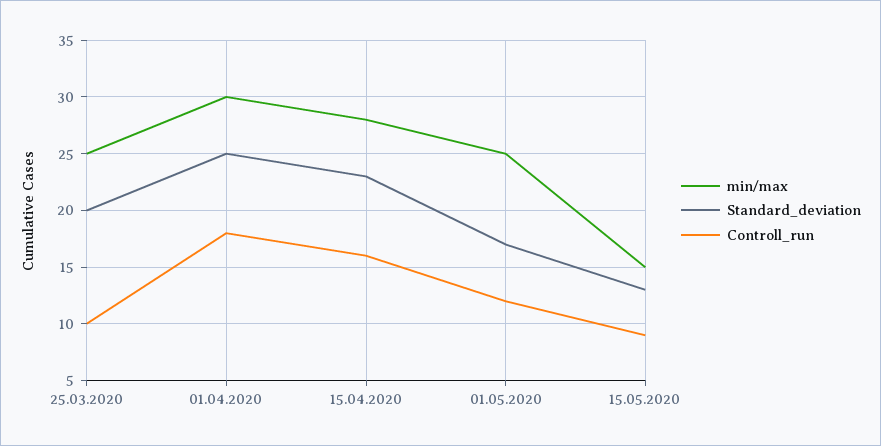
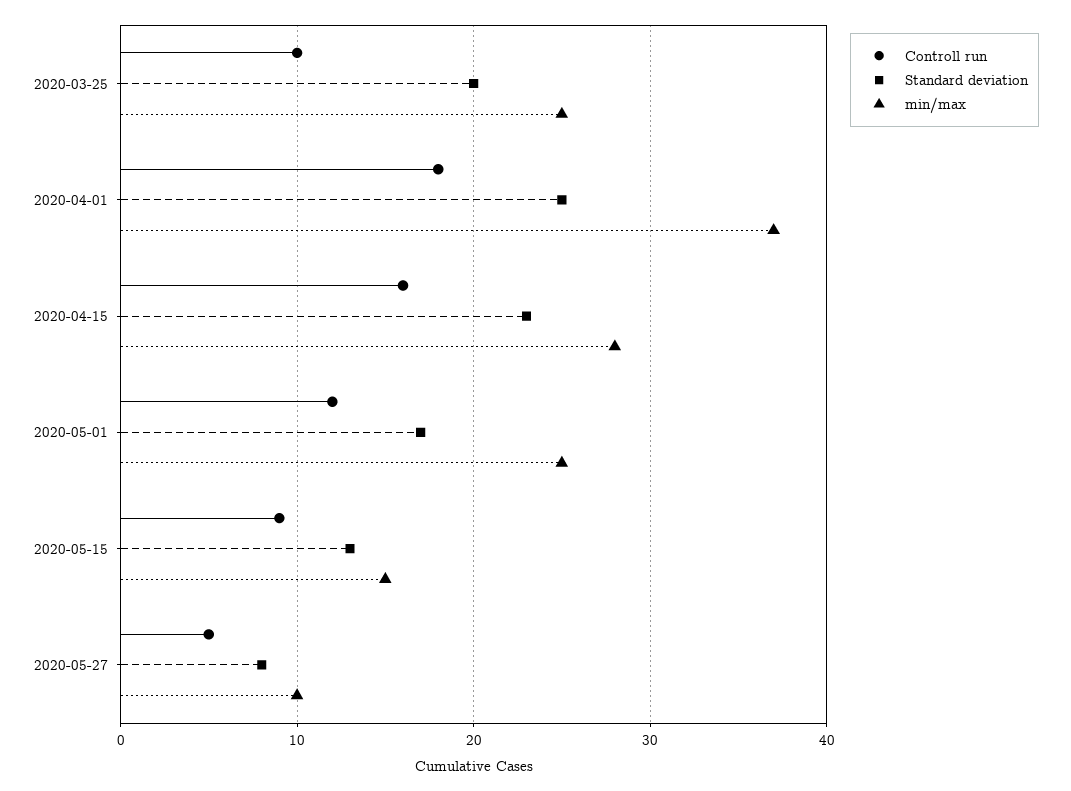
min/max, 01.04.2020: 30 -> 37
Controll_run, 2020-05-27: none -> 5
Standard_deviation, 2020-05-27: none -> 8
min/max, 2020-05-27: none -> 10

